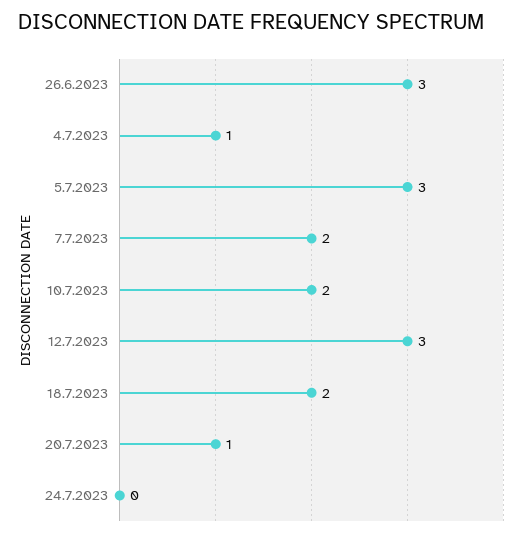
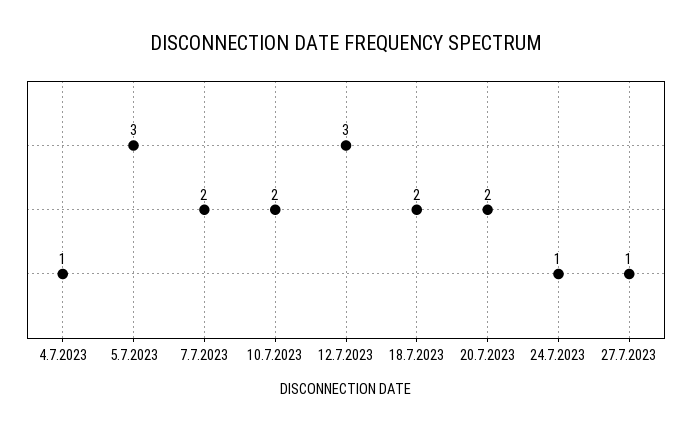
26.6.2023: 3 -> none
20.7.2023: 1 -> 2
24.7.2023: 0 -> 1
27.7.2023: none -> 1

